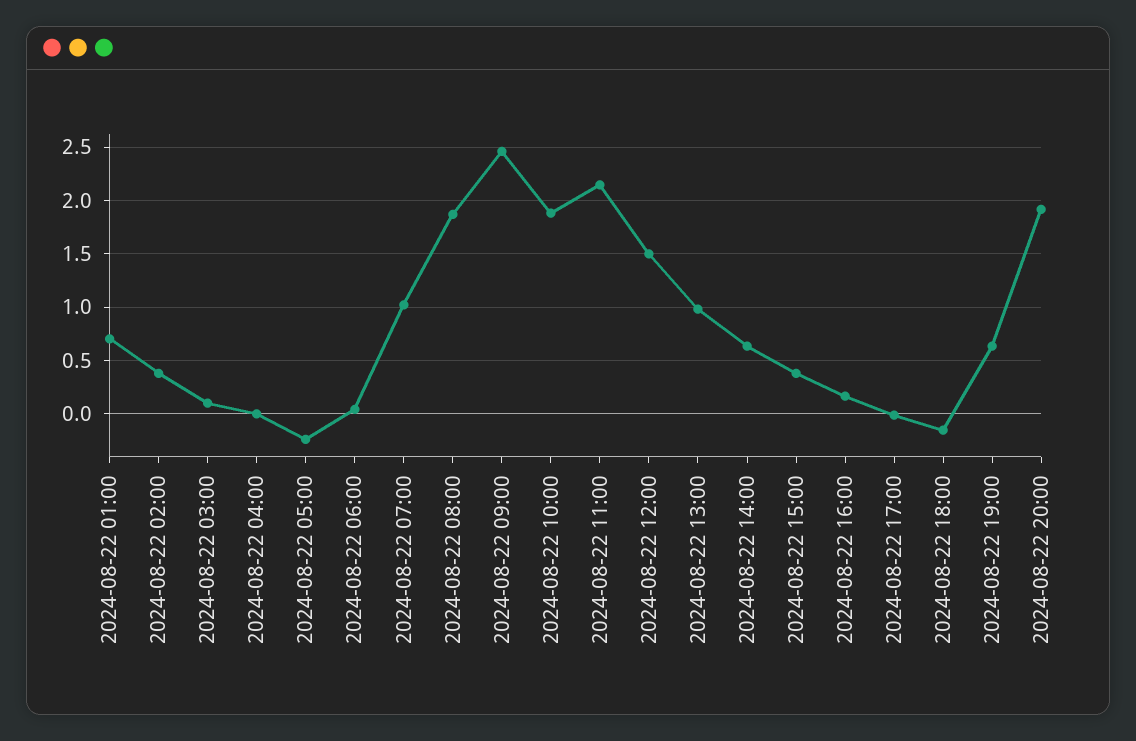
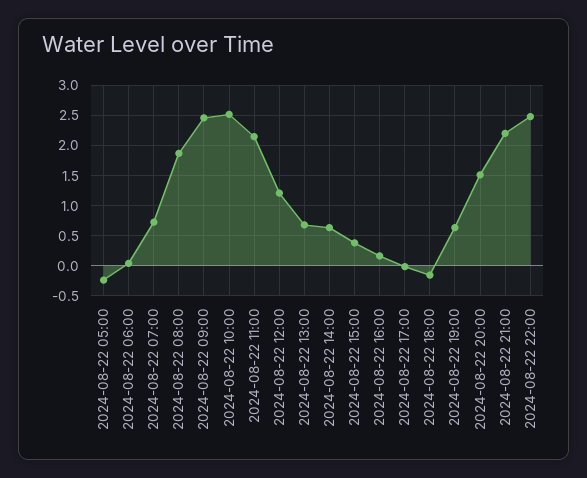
2024-08-22 01:00: 0.7 -> none
2024-08-22 02:00: 0.4 -> none
2024-08-22 03:00: 0.1 -> none
2024-08-22 04:00: 0 -> none
2024-08-22 07:00: 1 -> 0.7
2024-08-22 10:00: 1.9 -> 2.5
2024-08-22 12:00: 1.5 -> 1.2
2024-08-22 13:00: 1 -> 0.7
2024-08-22 20:00: 1.9 -> 1.5
2024-08-22 21:00: none -> 2.2
2024-08-22 22:00: none -> 2.5

